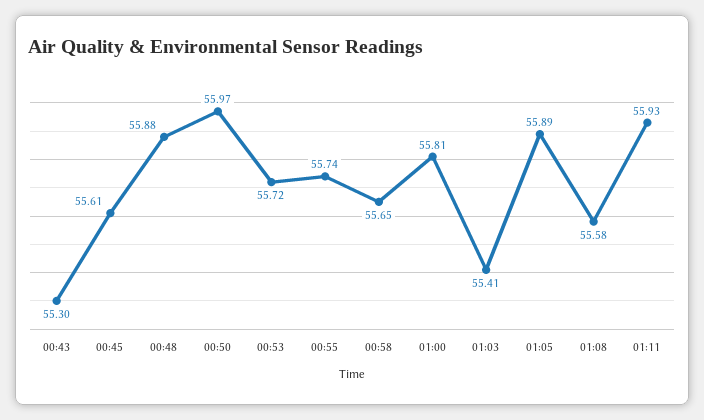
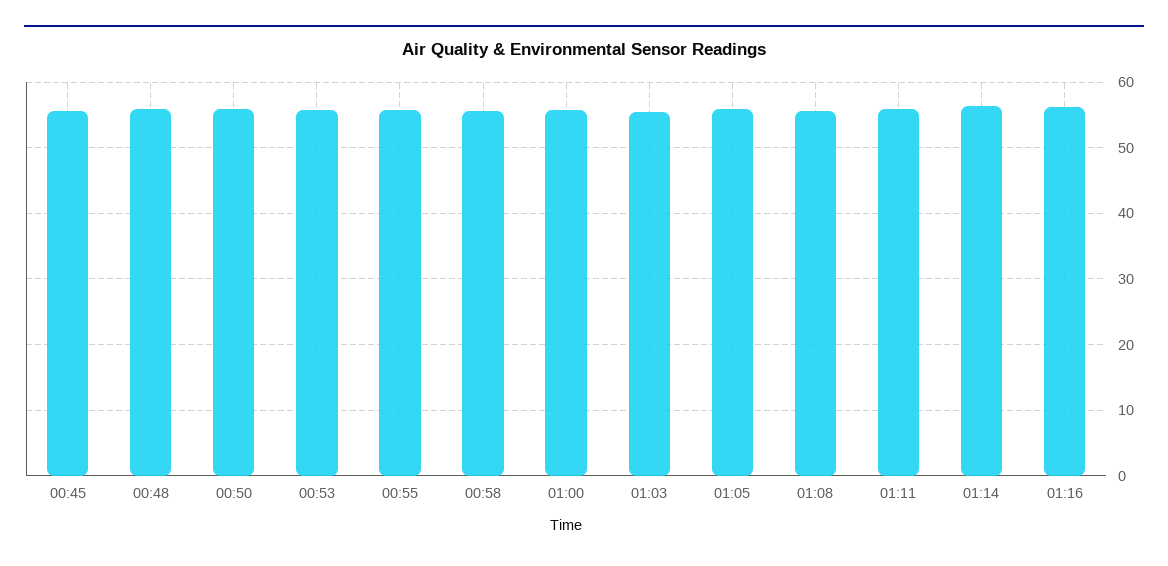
00:43: 55.3 -> none
01:14: none -> 56
01:16: none -> 56

